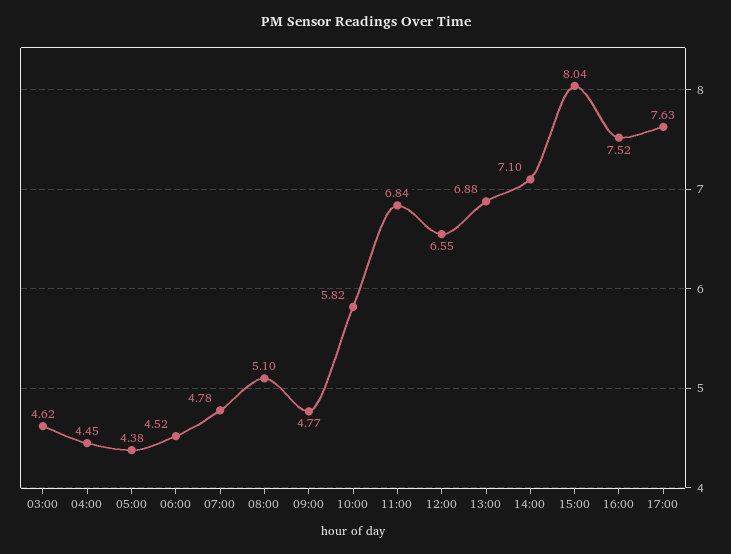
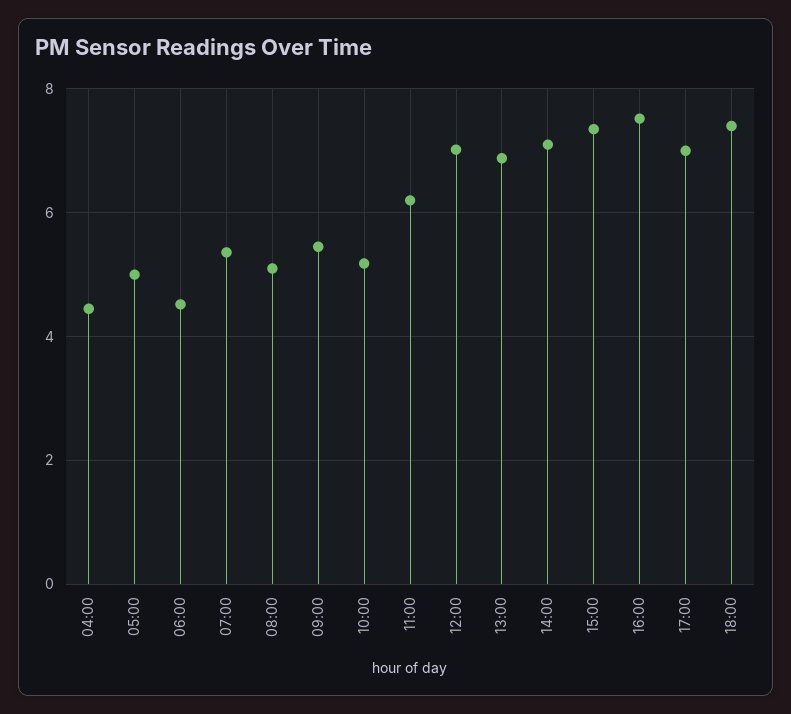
03:00: 4.62 -> none
05:00: 4.38 -> 5
07:00: 4.78 -> 5.4
09:00: 4.77 -> 5.4
10:00: 5.82 -> 5.2
11:00: 6.84 -> 6.2
12:00: 6.55 -> 7
15:00: 8.04 -> 7.4
17:00: 7.63 -> 7
18:00: none -> 7.4

